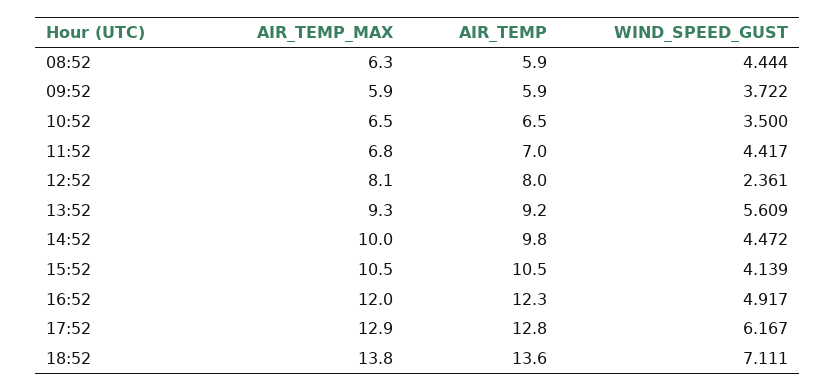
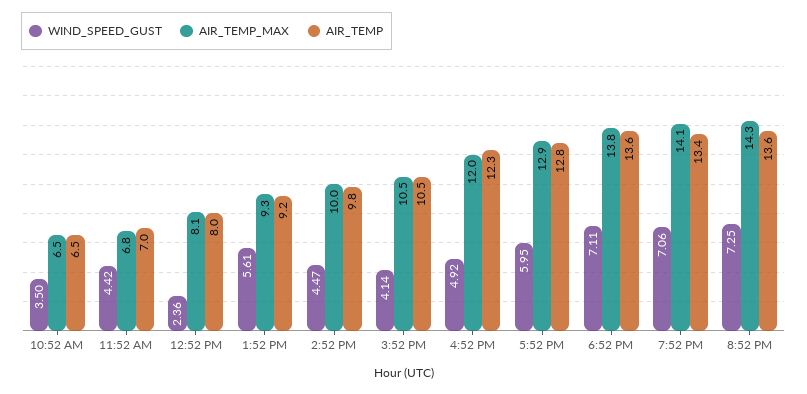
AIR_TEMP_MAX, 08:52: 6.3 -> none
AIR_TEMP, 08:52: 5.9 -> none
WIND_SPEED_GUST, 08:52: 4.444 -> none
AIR_TEMP_MAX, 09:52: 5.9 -> none
AIR_TEMP, 09:52: 5.9 -> none
WIND_SPEED_GUST, 09:52: 3.722 -> none
WIND_SPEED_GUST, 17:52: 6.167 -> 5.95
WIND_SPEED_GUST, 7:52 PM: none -> 7.06
AIR_TEMP_MAX, 7:52 PM: none -> 14.1
AIR_TEMP, 7:52 PM: none -> 13.4
WIND_SPEED_GUST, 8:52 PM: none -> 7.25
AIR_TEMP_MAX, 8:52 PM: none -> 14.3
AIR_TEMP, 8:52 PM: none -> 13.6

